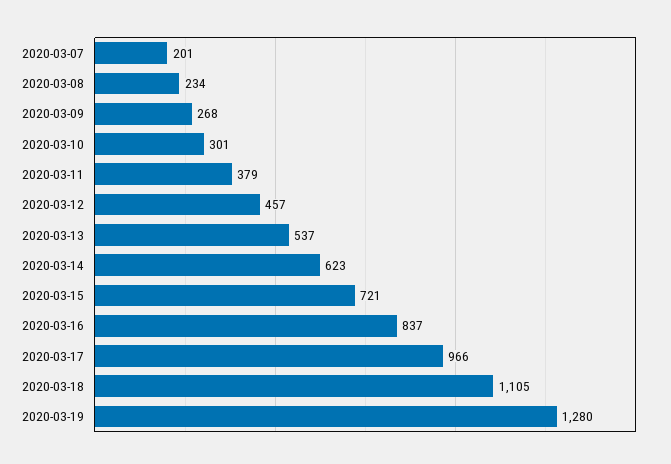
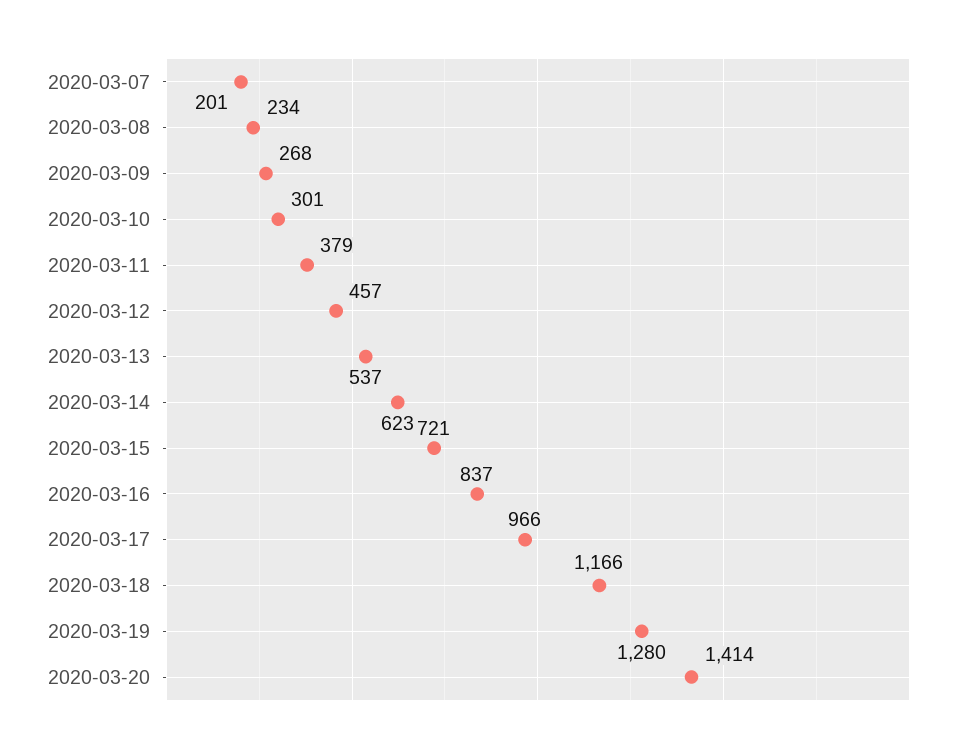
2020-03-18: 1105 -> 1166
2020-03-20: none -> 1414

